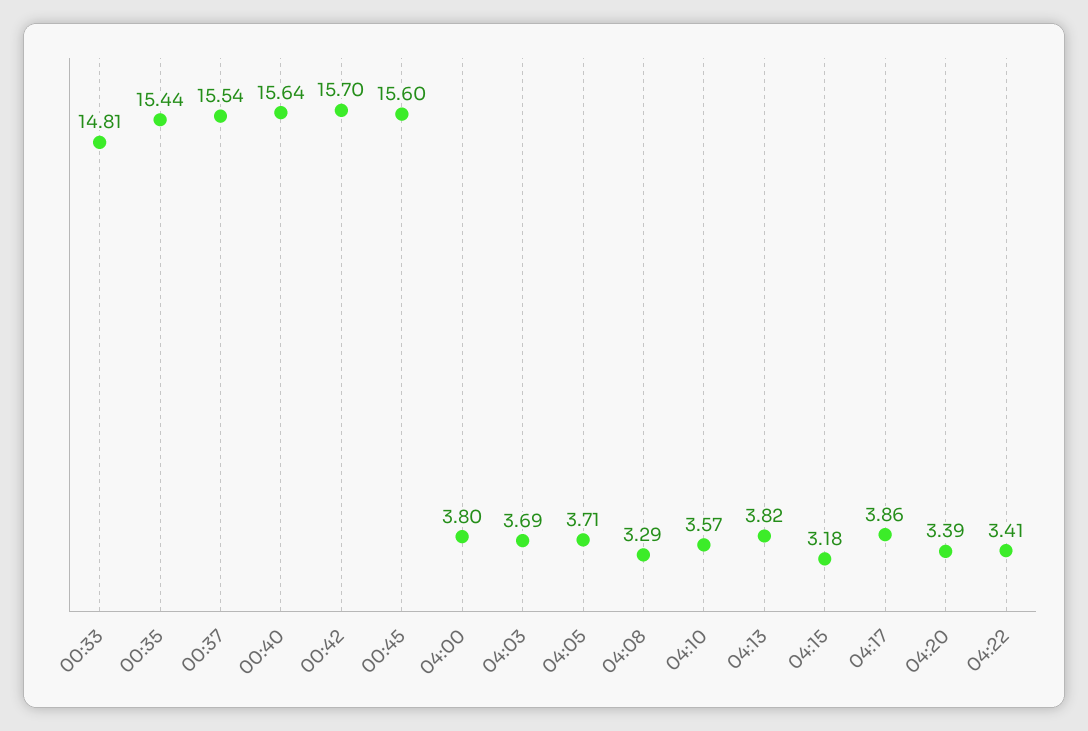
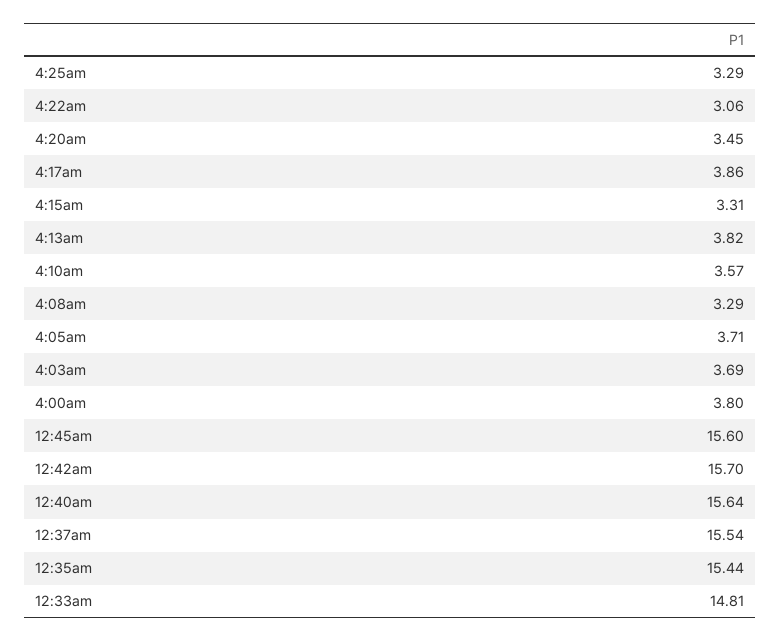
04:15: 3.18 -> 3.31
04:20: 3.39 -> 3.45
04:22: 3.41 -> 3.06
4:25am: none -> 3.29

